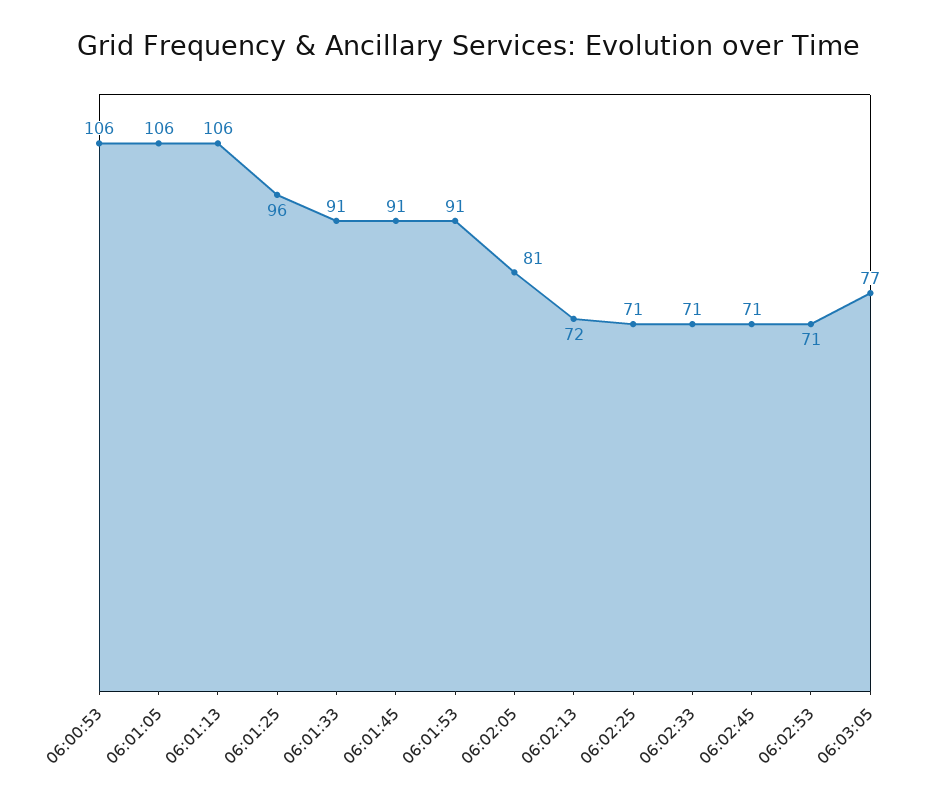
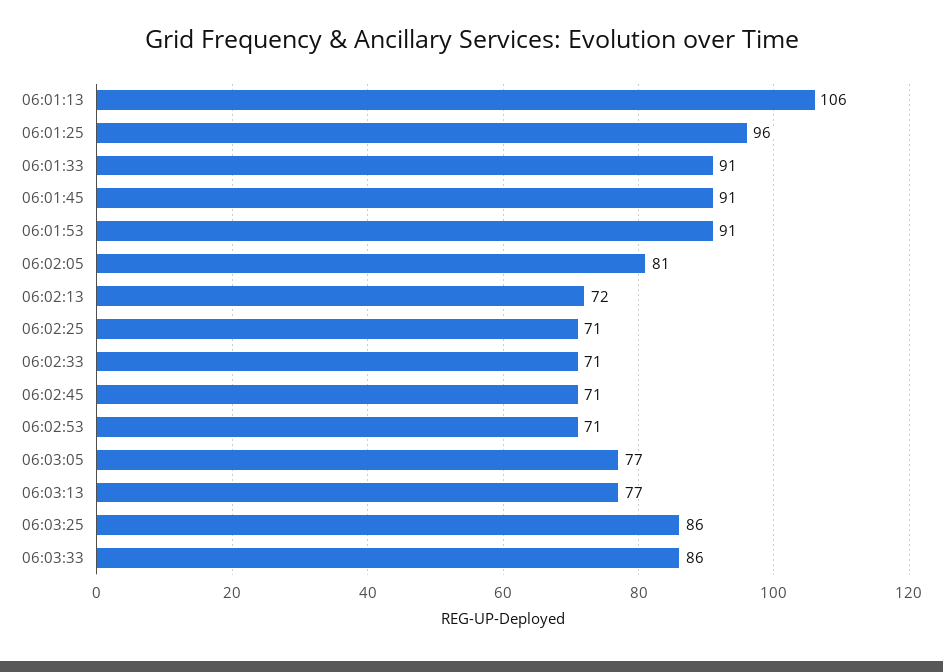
06:00:53: 106 -> none
06:01:05: 106 -> none
06:03:13: none -> 77
06:03:25: none -> 86
06:03:33: none -> 86

